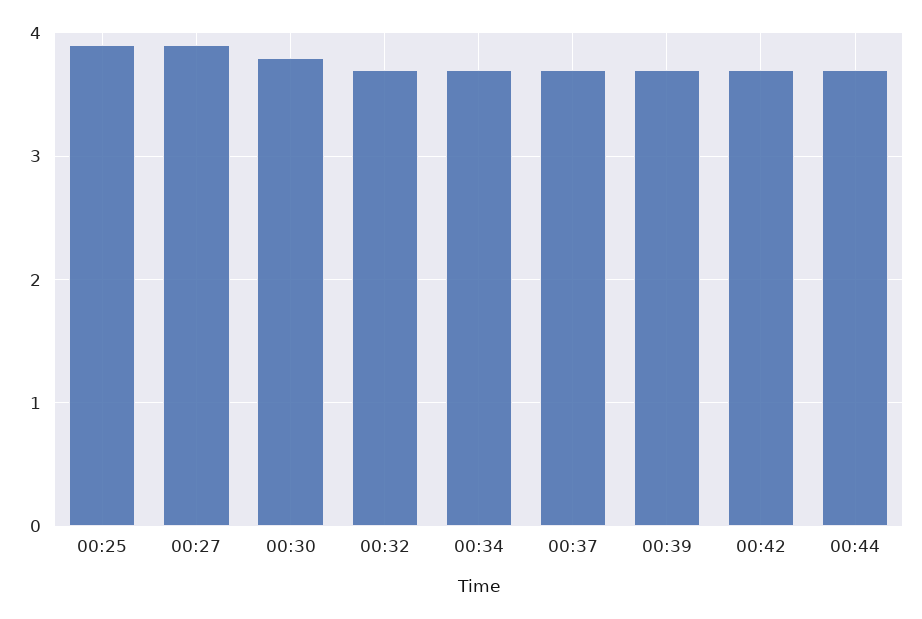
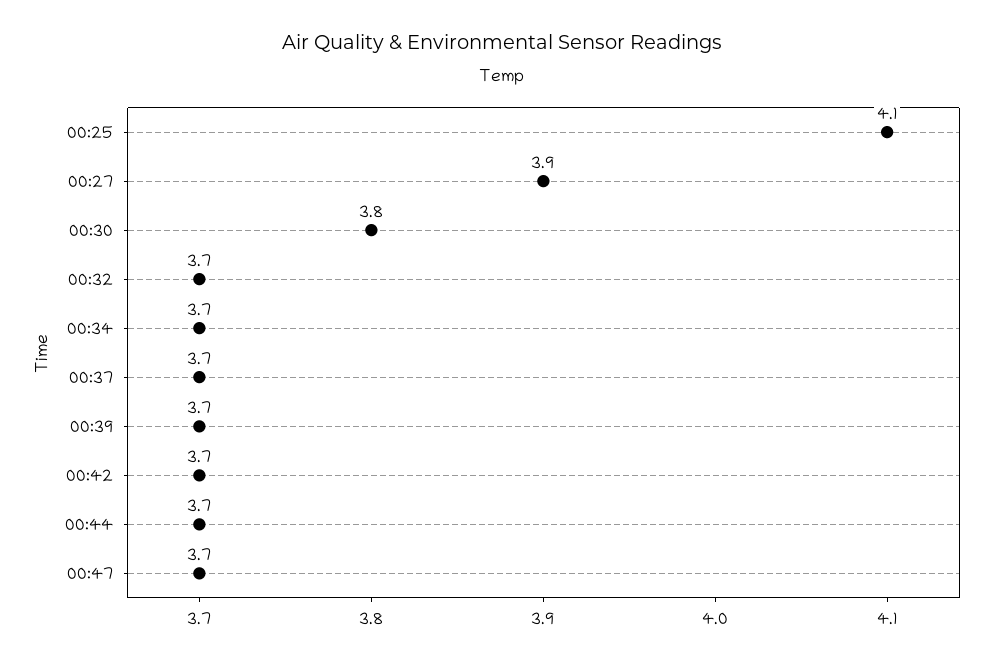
00:25: 3.9 -> 4.1
00:47: none -> 3.7

